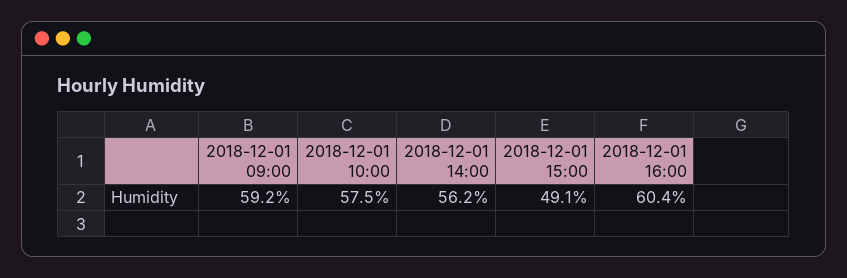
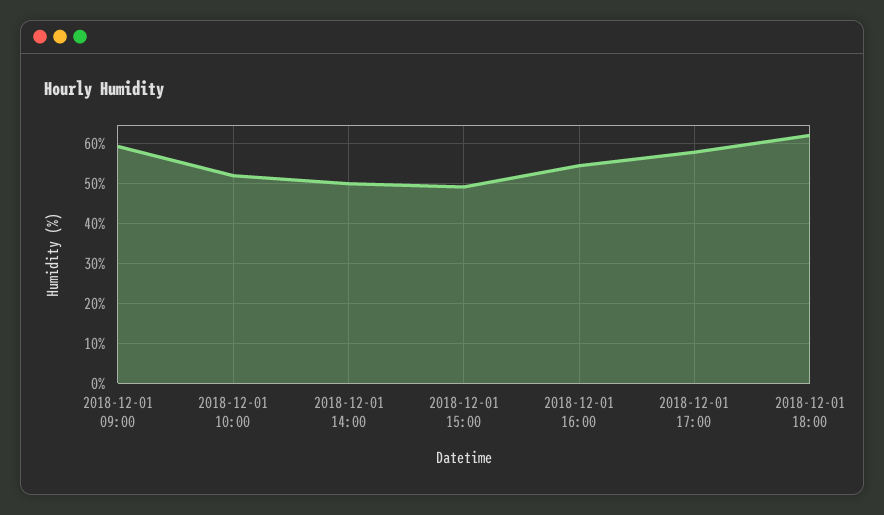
2018-12-01 10:00: 57.5 -> 52
2018-12-01 14:00: 56.2 -> 50
2018-12-01 16:00: 60.4 -> 54
2018-12-01 17:00: none -> 58
2018-12-01 18:00: none -> 62

